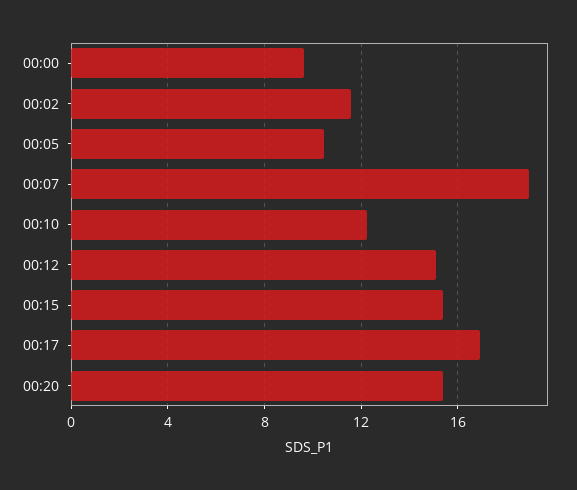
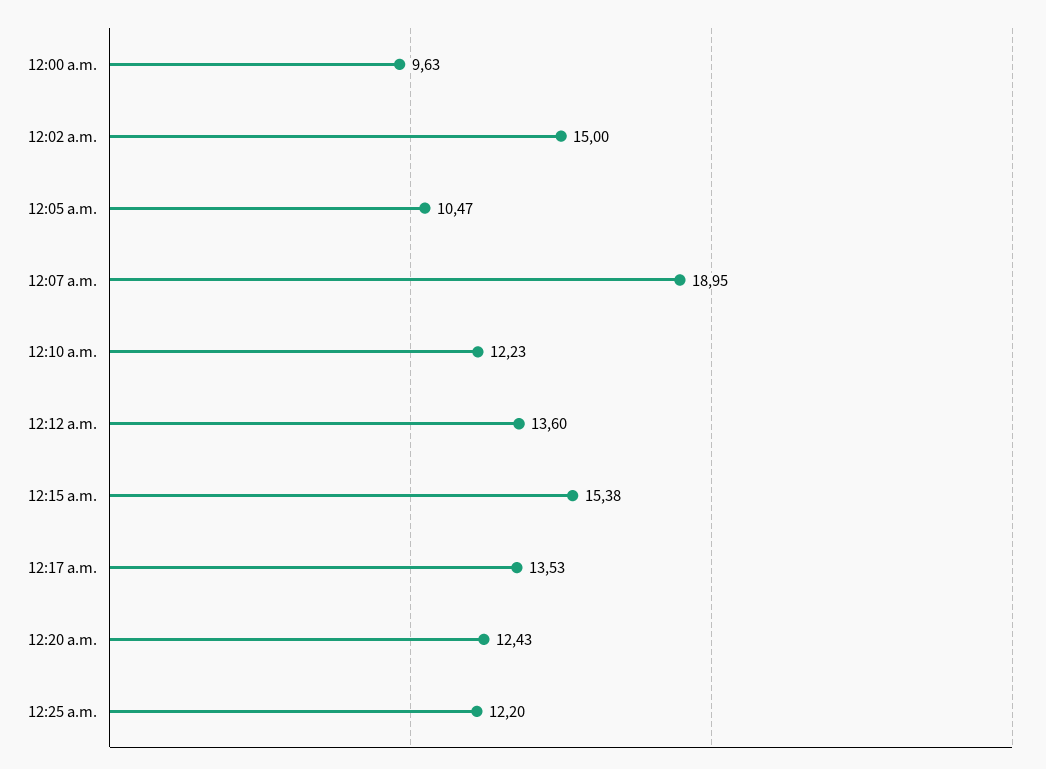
00:02: 11.5 -> 15
00:12: 15 -> 13.6
00:17: 17 -> 13.53
00:20: 15.5 -> 12.43
12:25 a.m.: none -> 12.2

